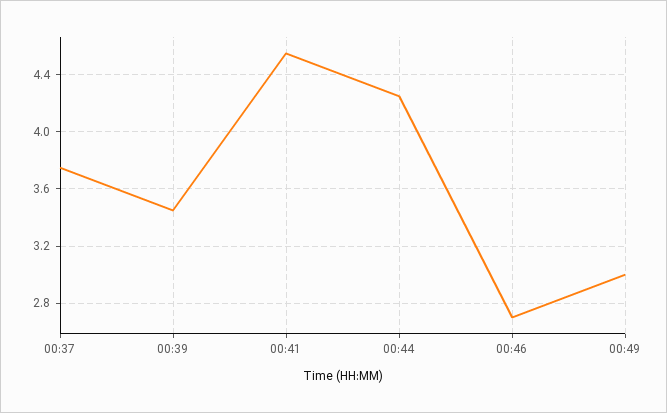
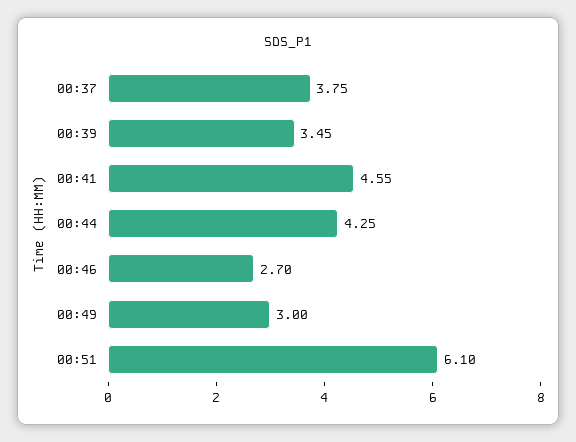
00:51: none -> 6.1

